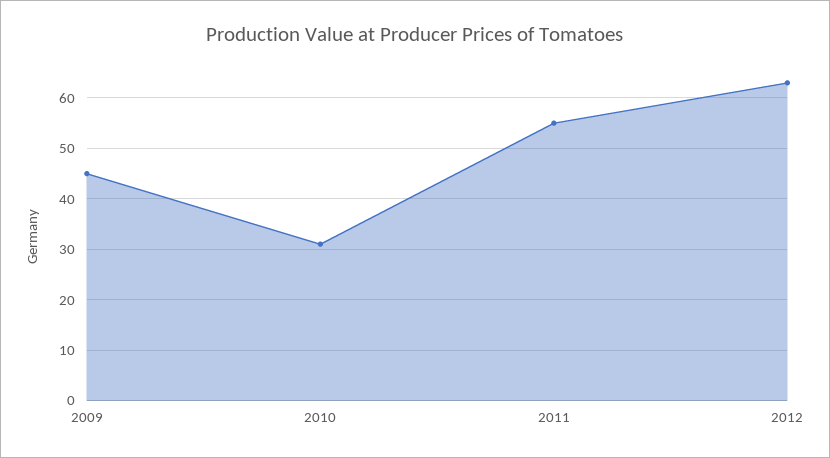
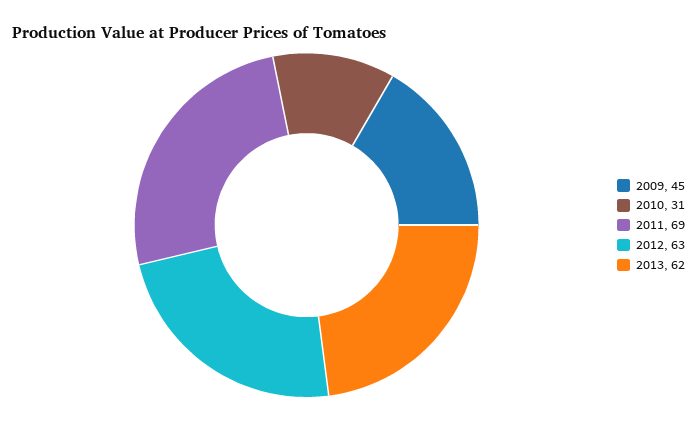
2011: 55 -> 69
2013: none -> 62

